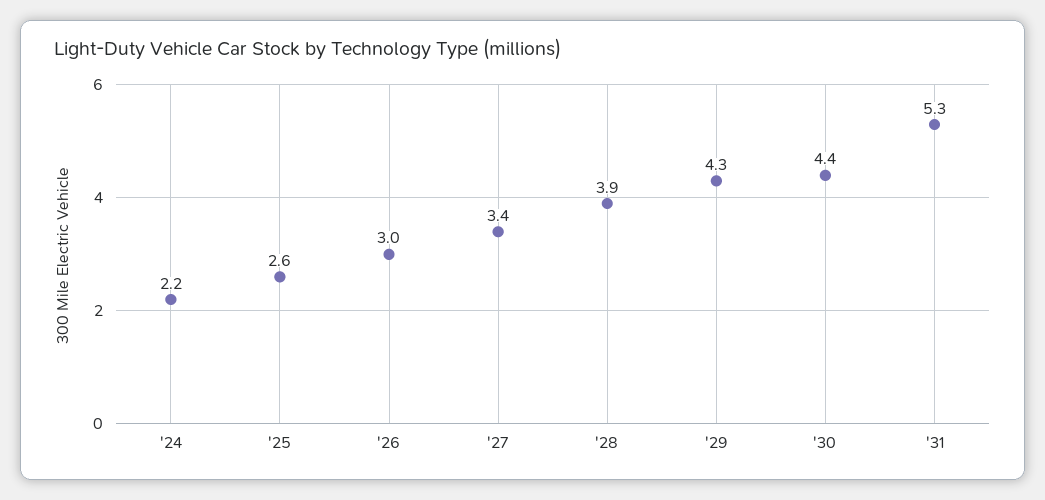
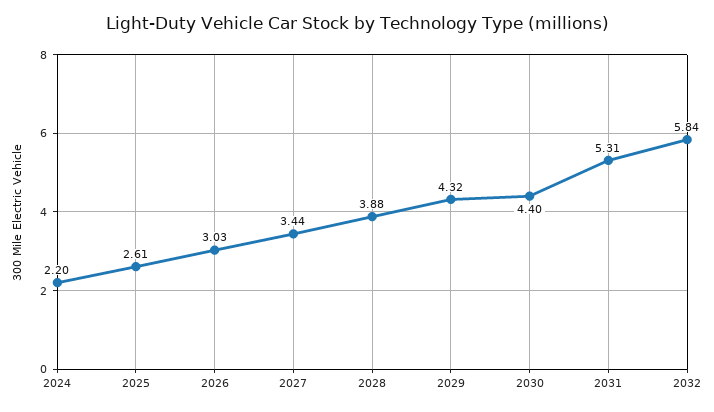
2032: none -> 5.84

